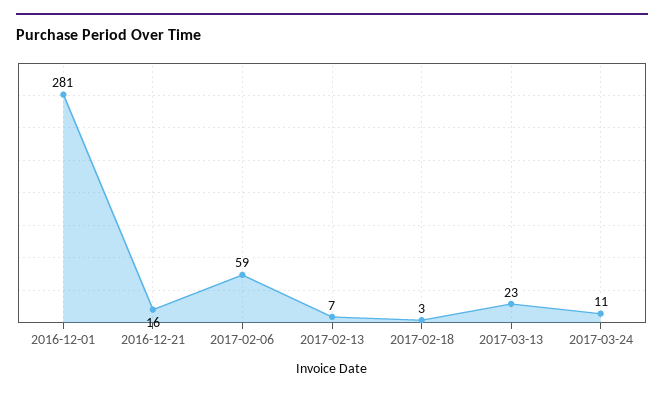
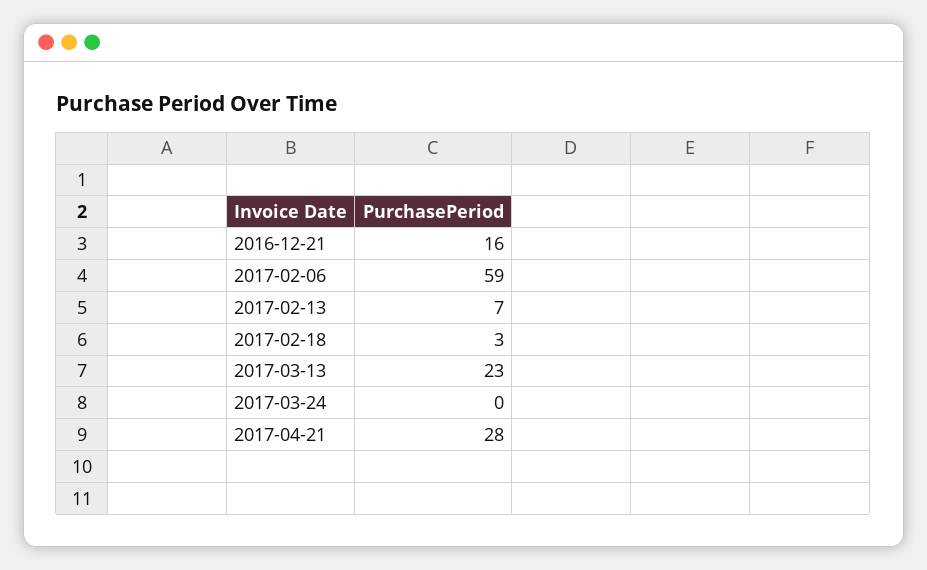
2016-12-01: 281 -> none
2017-03-24: 11 -> 0
2017-04-21: none -> 28

